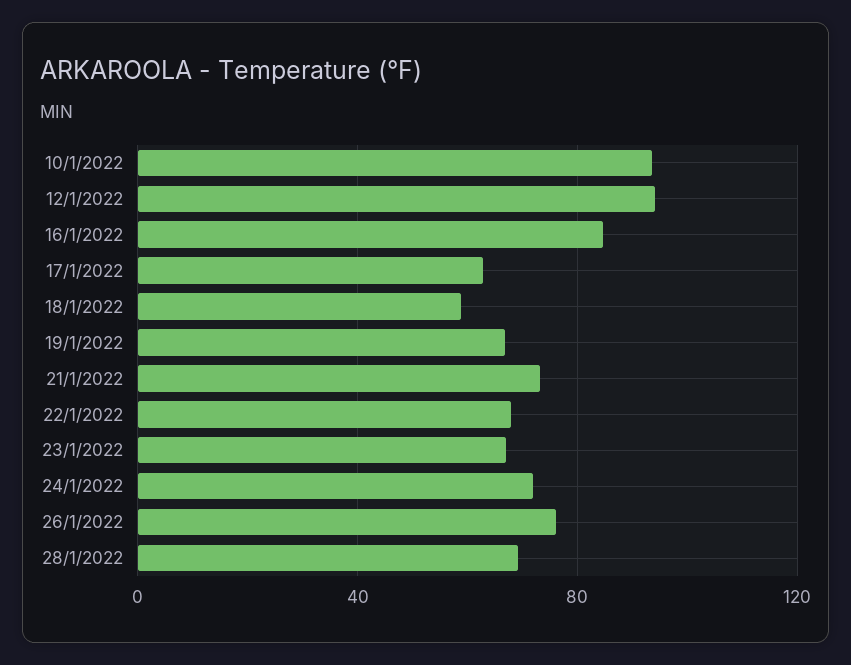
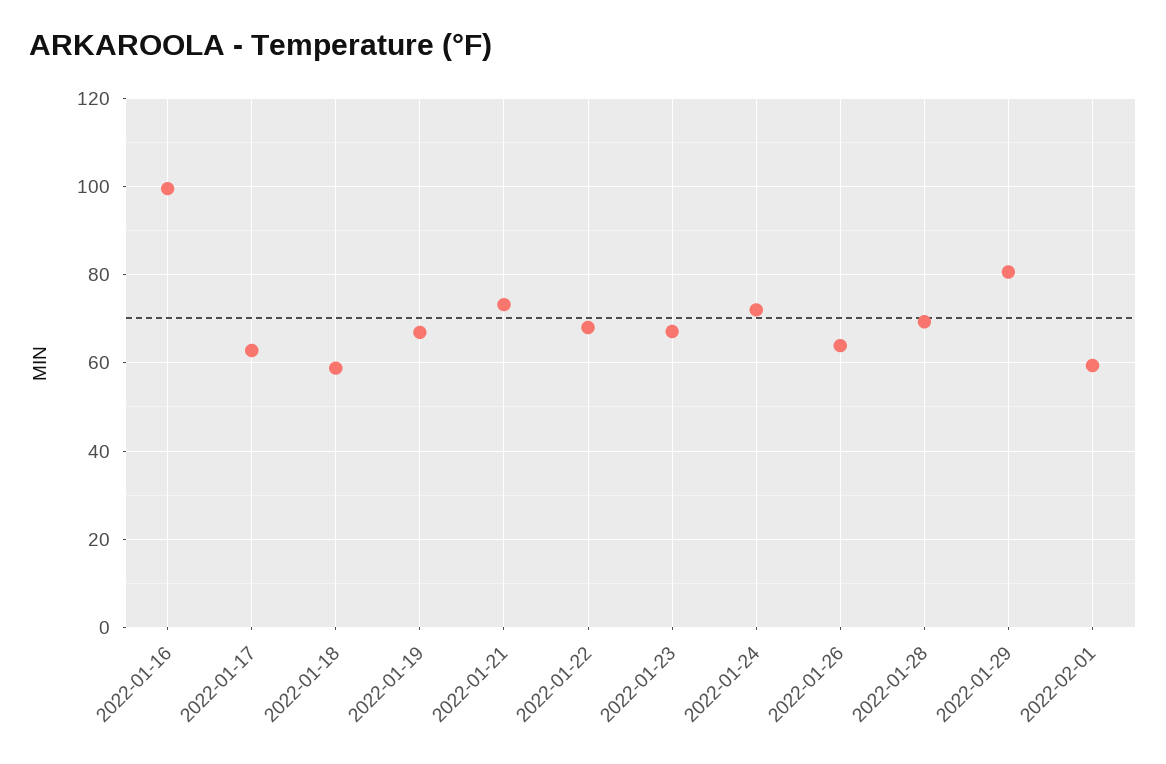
10/1/2022: 95 -> none
12/1/2022: 95 -> none
16/1/2022: 85 -> 100
26/1/2022: 75 -> 64
2022-01-29: none -> 80
2022-02-01: none -> 60

